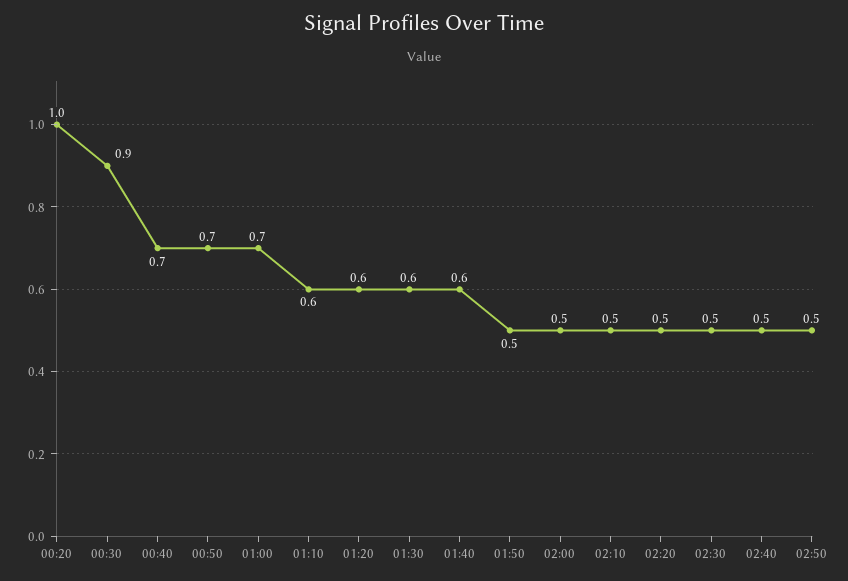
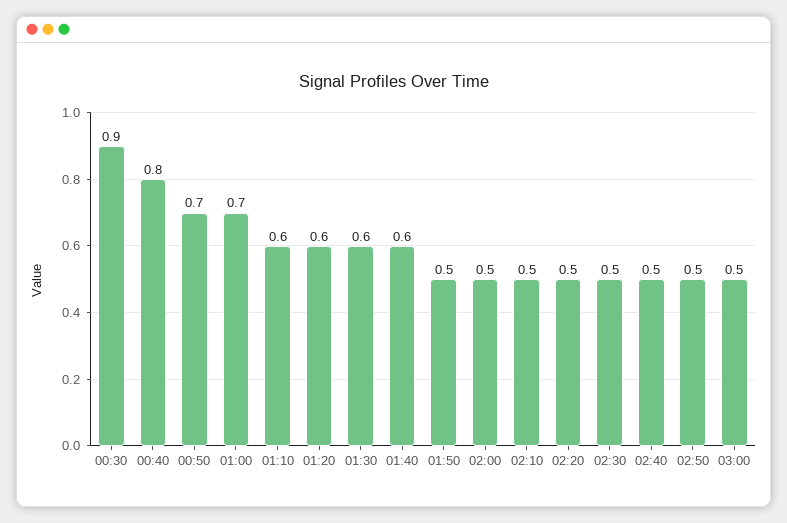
00:20: 1 -> none
00:40: 0.7 -> 0.8
03:00: none -> 0.5

